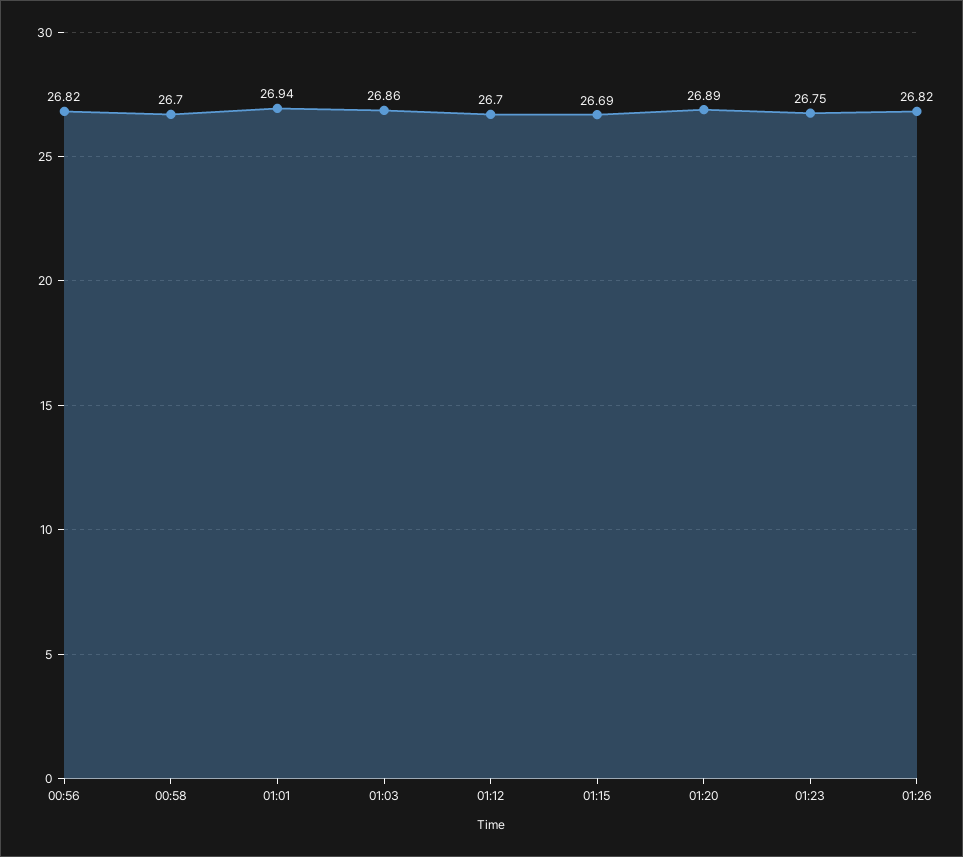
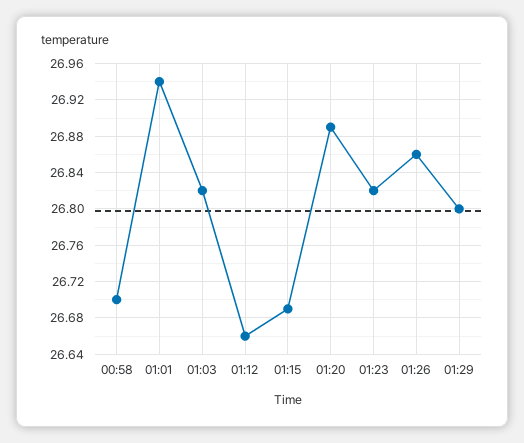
00:56: 26.82 -> none
01:03: 26.86 -> 26.82
01:12: 26.7 -> 26.66
01:23: 26.75 -> 26.82
01:26: 26.82 -> 26.86
01:29: none -> 26.8

